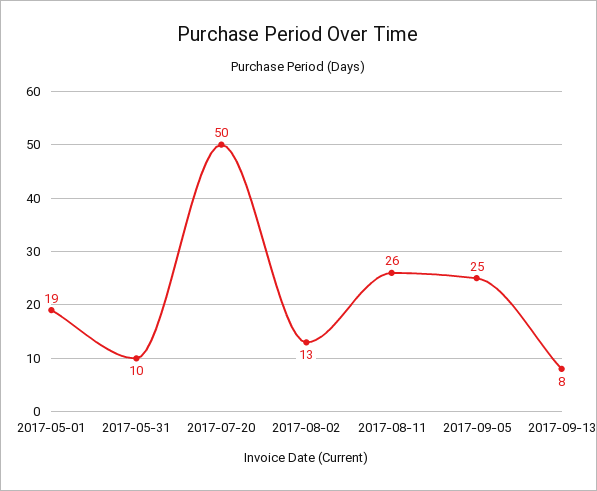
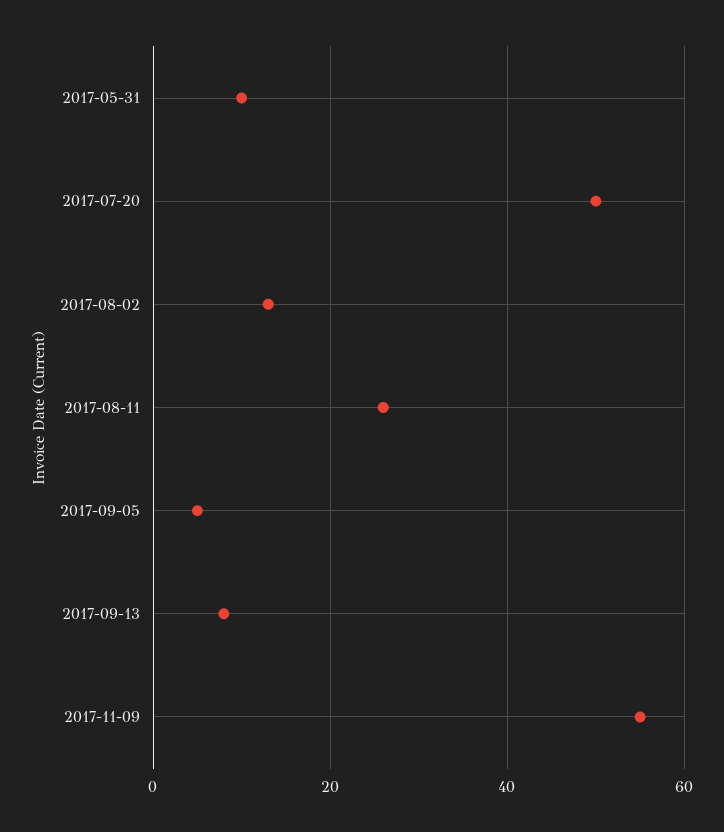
2017-05-01: 19 -> none
2017-09-05: 25 -> 5
2017-11-09: none -> 55

